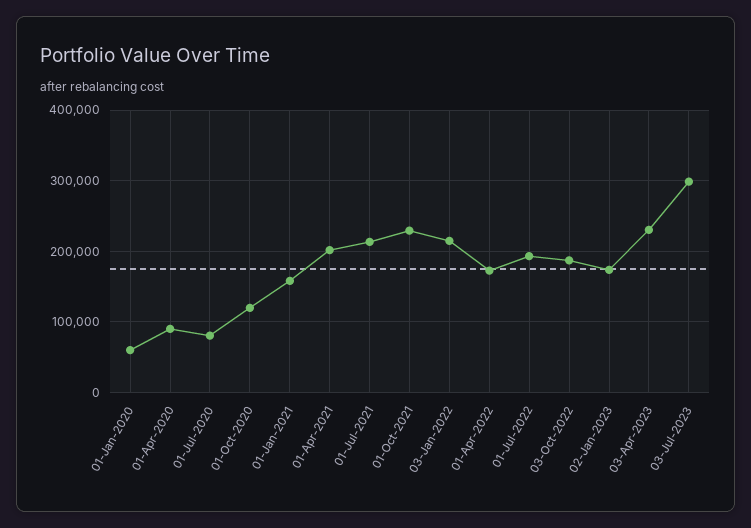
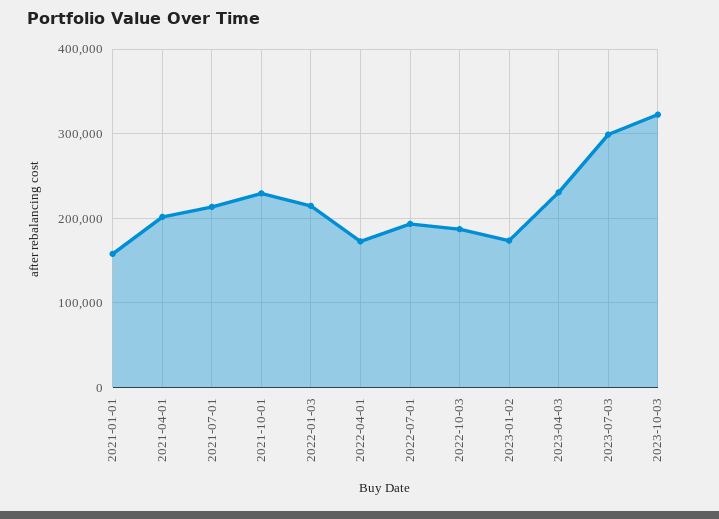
01-Jan-2020: 60000 -> none
01-Apr-2020: 90000 -> none
01-Jul-2020: 80000 -> none
01-Oct-2020: 120000 -> none
2023-10-03: none -> 320000

